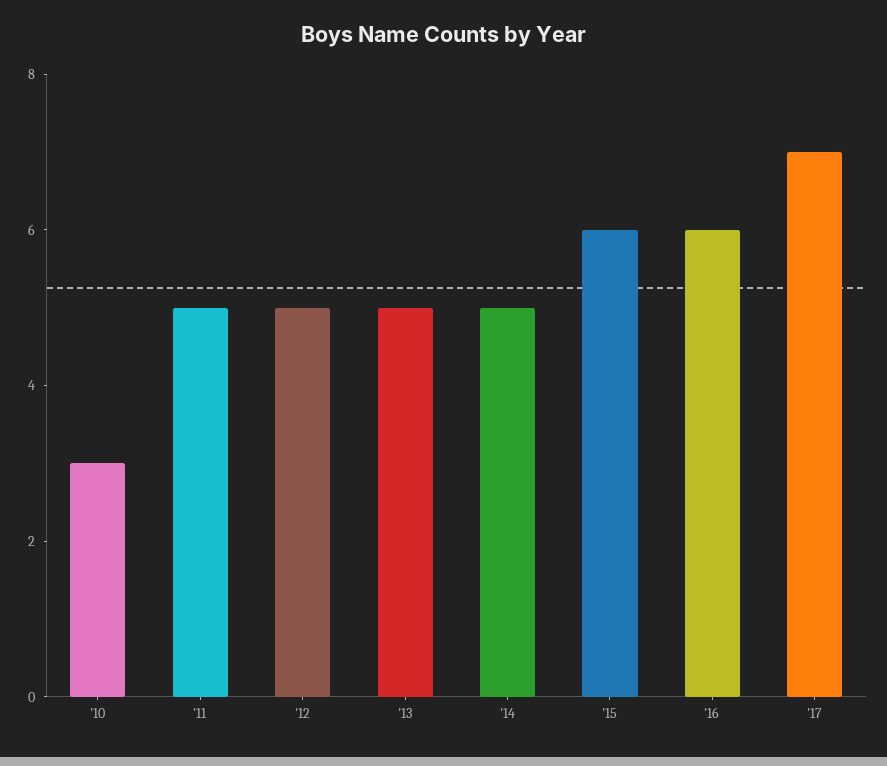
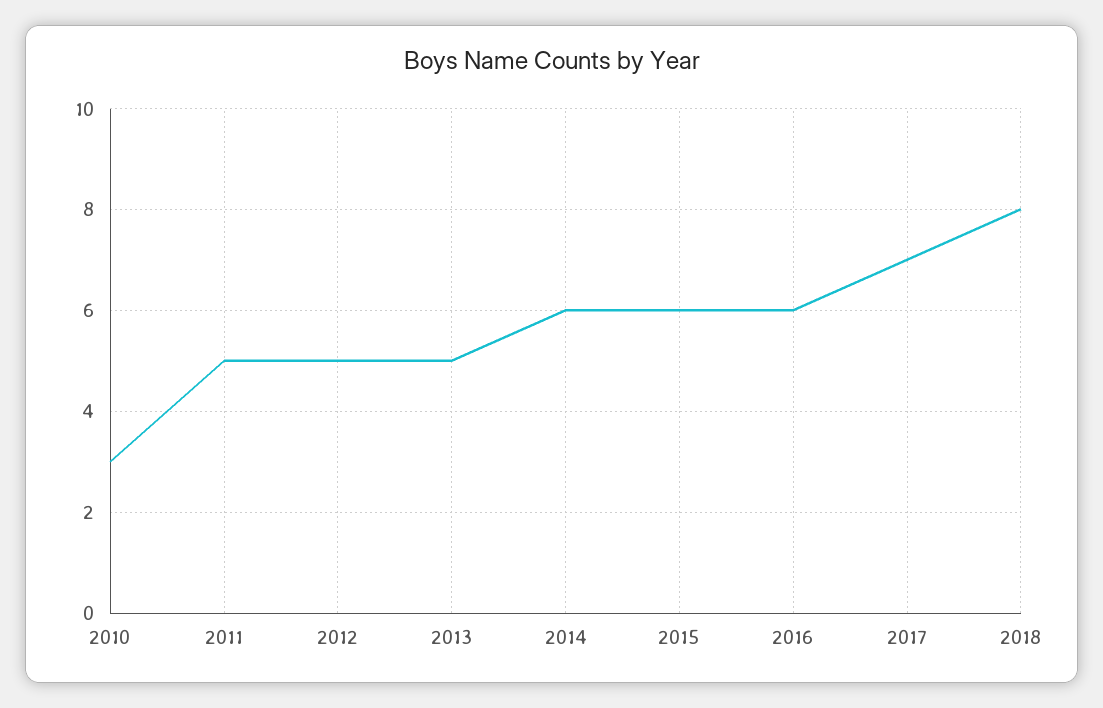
'14: 5 -> 6
2018: none -> 8

